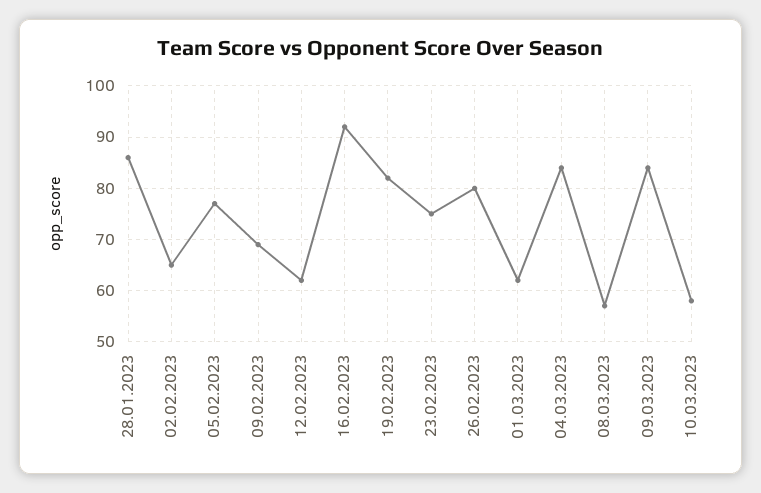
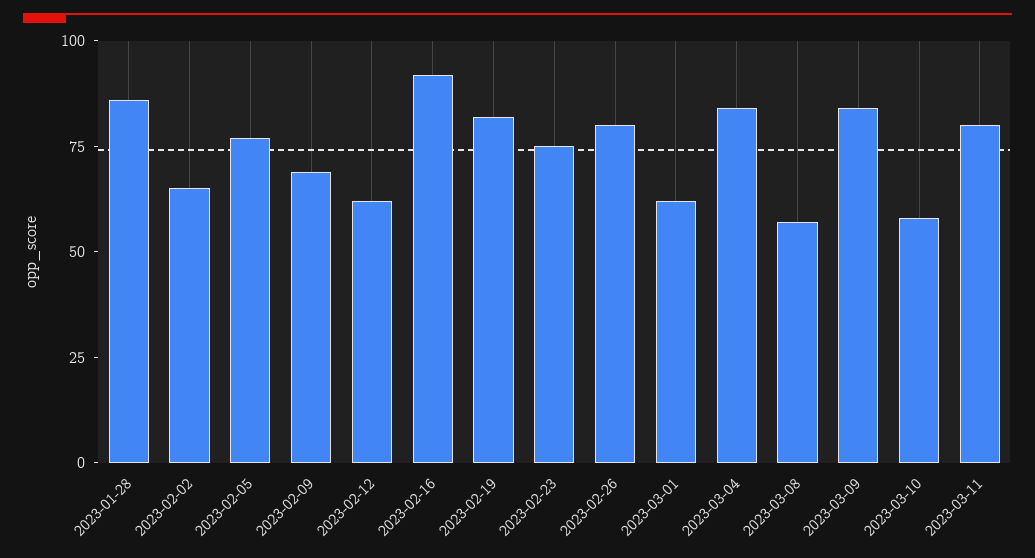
2023-03-11: none -> 80

